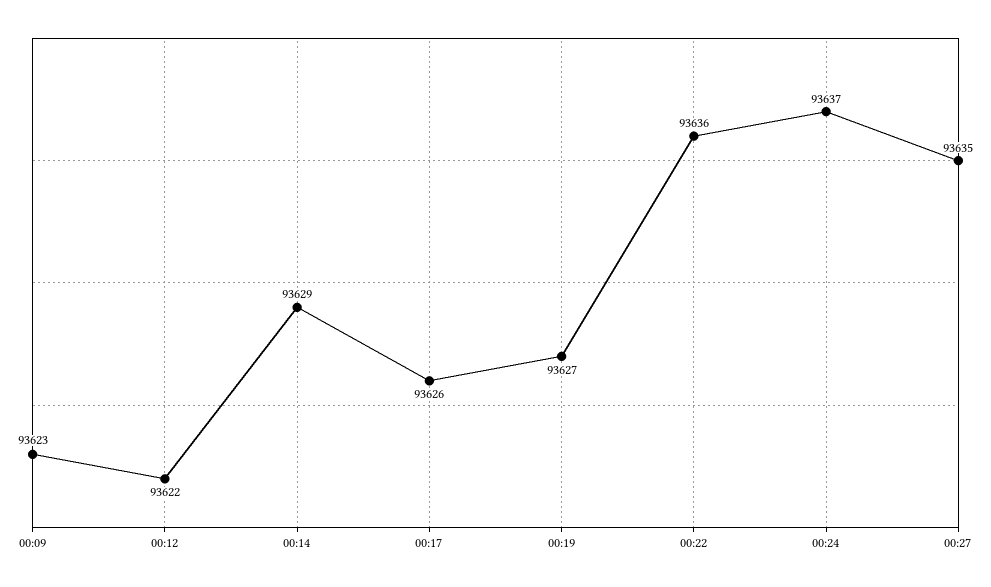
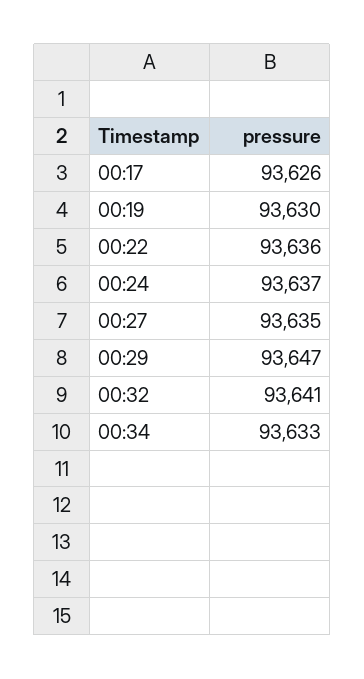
00:09: 93623 -> none
00:12: 93622 -> none
00:14: 93629 -> none
00:19: 93627 -> 93630
00:29: none -> 93647
00:32: none -> 93641
00:34: none -> 93633

